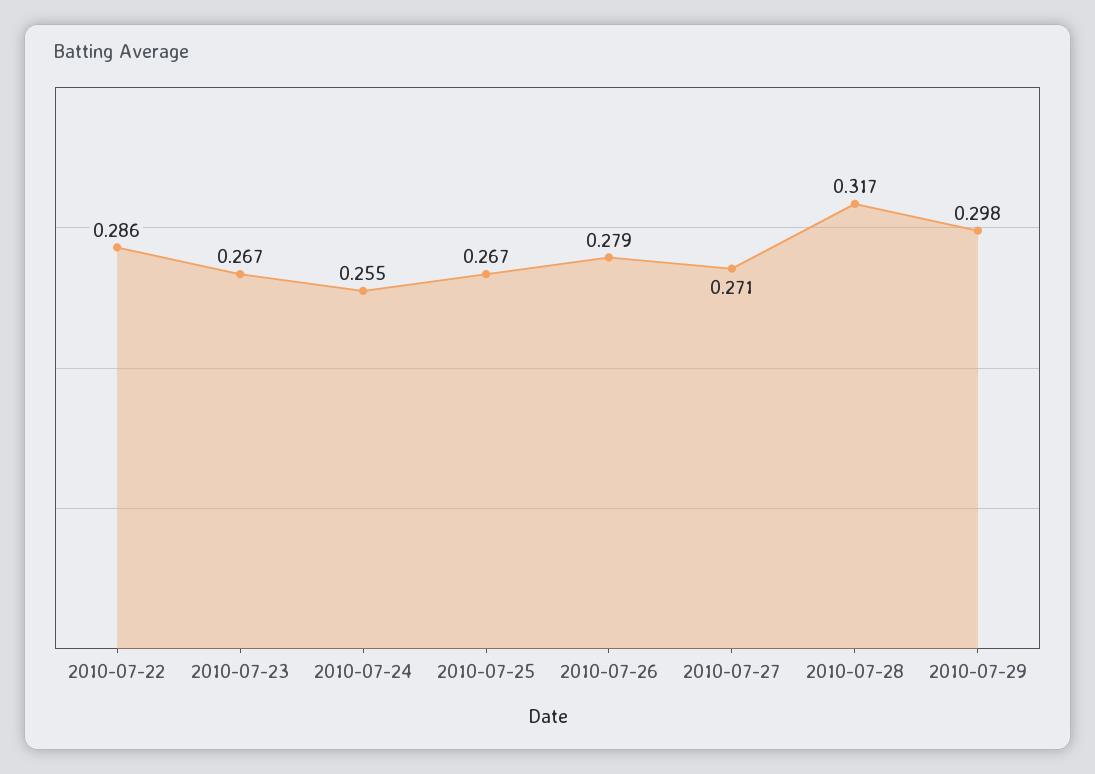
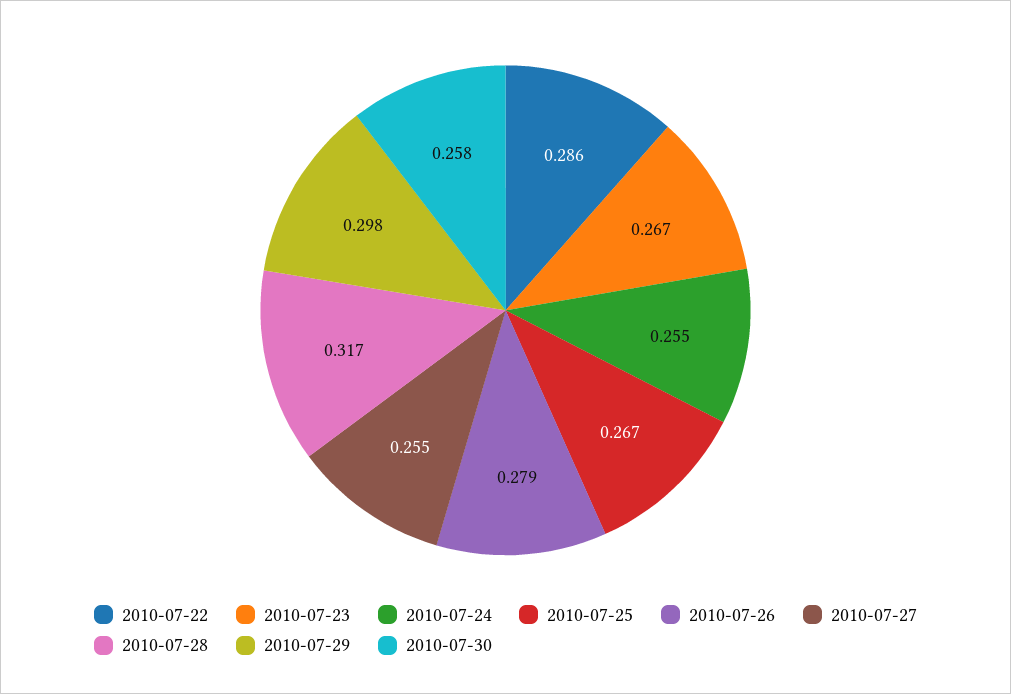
2010-07-27: 0.271 -> 0.255
2010-07-30: none -> 0.258

